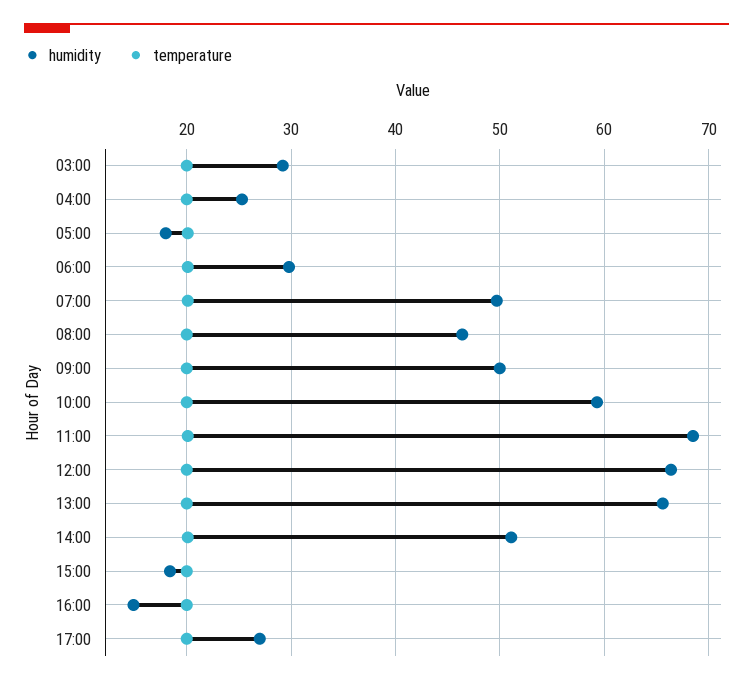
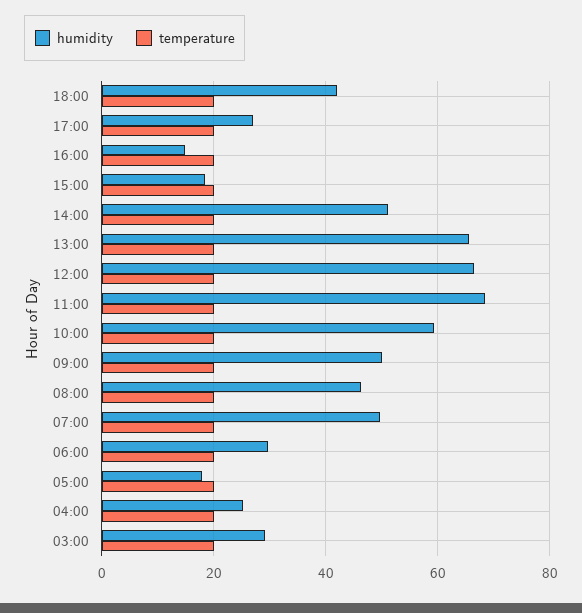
humidity, 18:00: none -> 42
temperature, 18:00: none -> 20

